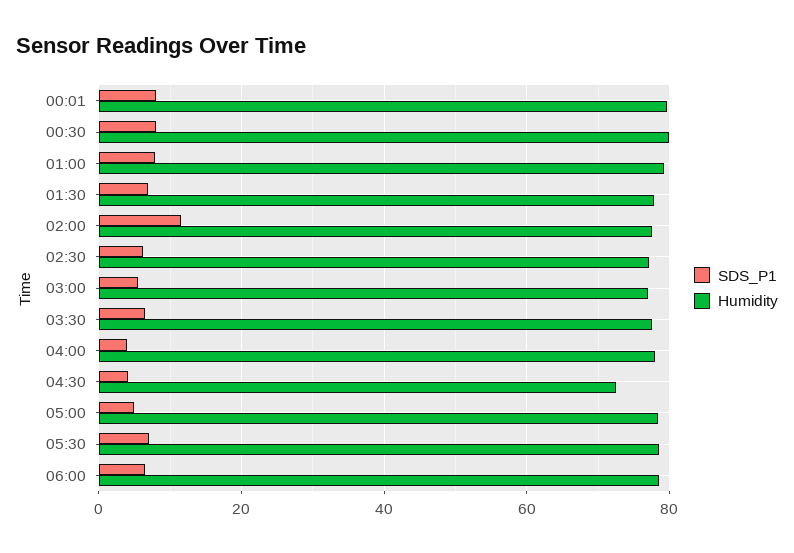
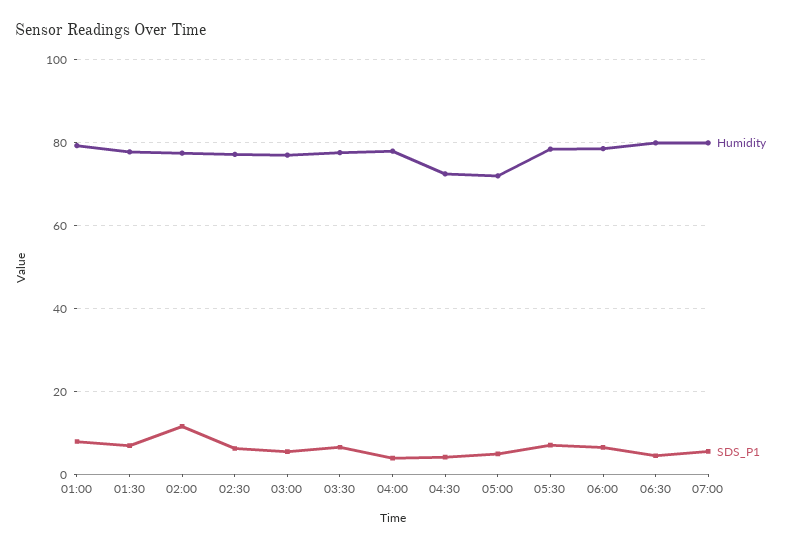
SDS_P1, 00:01: 8 -> none
Humidity, 00:01: 80 -> none
SDS_P1, 00:30: 8 -> none
Humidity, 00:30: 80 -> none
Humidity, 05:00: 78 -> 72
Humidity, 06:30: none -> 80
SDS_P1, 06:30: none -> 4
Humidity, 07:00: none -> 80
SDS_P1, 07:00: none -> 6

